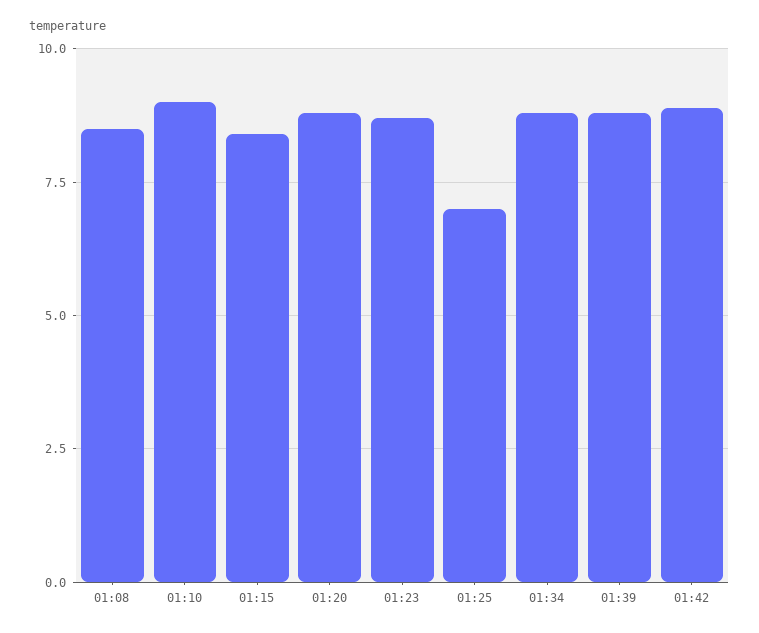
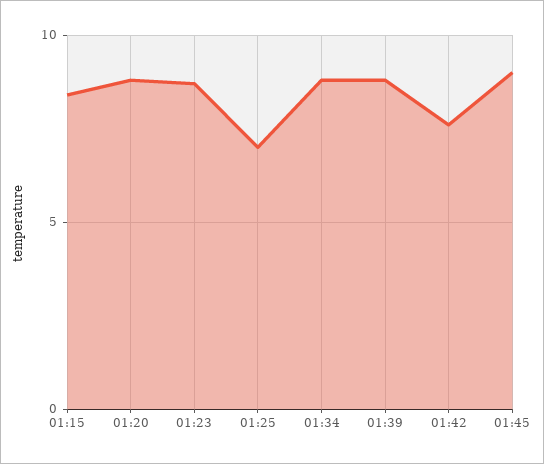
01:08: 8.5 -> none
01:10: 9 -> none
01:42: 9 -> 7.5
01:45: none -> 9

